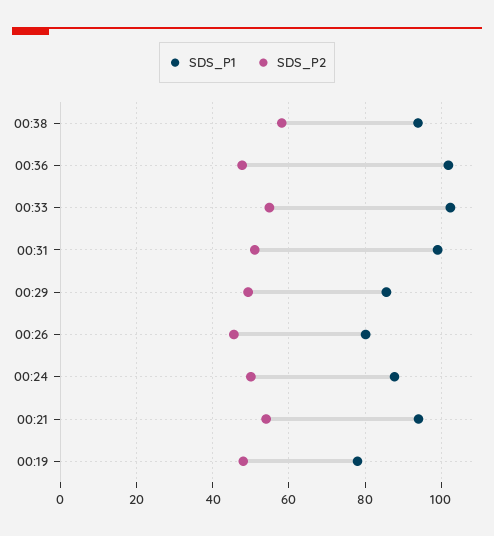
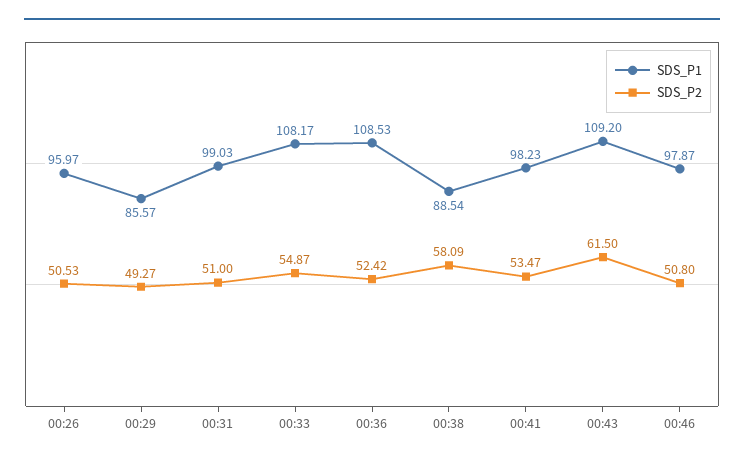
SDS_P1, 00:38: 94 -> 88.54
SDS_P1, 00:36: 102 -> 108.53
SDS_P2, 00:36: 48 -> 52.42
SDS_P1, 00:33: 102 -> 108.17
SDS_P1, 00:26: 80 -> 95.97
SDS_P2, 00:26: 46 -> 50.53
SDS_P1, 00:24: 88 -> none
SDS_P2, 00:24: 50 -> none
SDS_P1, 00:21: 94 -> none
SDS_P2, 00:21: 54 -> none
SDS_P1, 00:19: 78 -> none
SDS_P2, 00:19: 48 -> none
SDS_P1, 00:41: none -> 98.23
SDS_P2, 00:41: none -> 53.47
SDS_P1, 00:43: none -> 109.2
SDS_P2, 00:43: none -> 61.5
SDS_P1, 00:46: none -> 97.87
SDS_P2, 00:46: none -> 50.8

